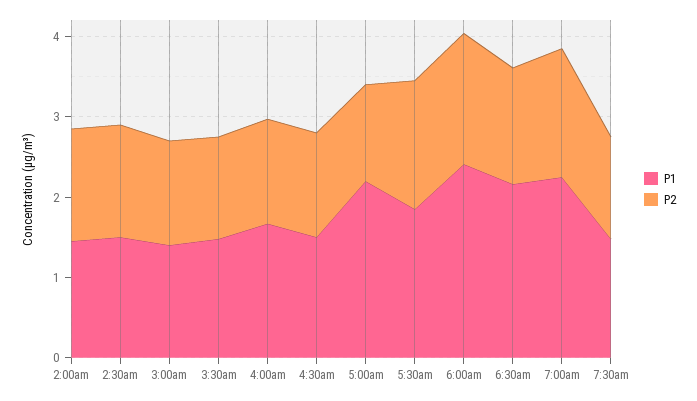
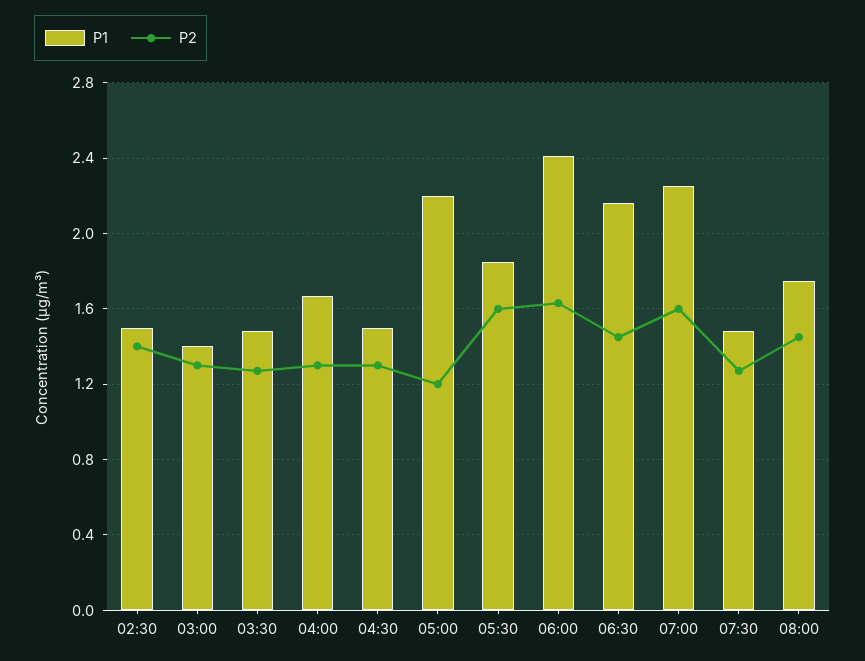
P1, 2:00am: 1.4 -> none
P2, 2:00am: 1.4 -> none
P1, 08:00: none -> 1.75
P2, 08:00: none -> 1.45

